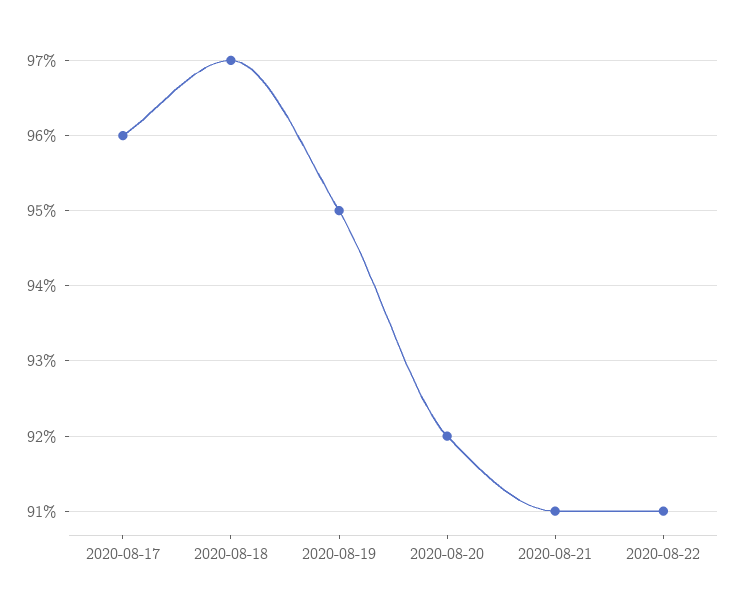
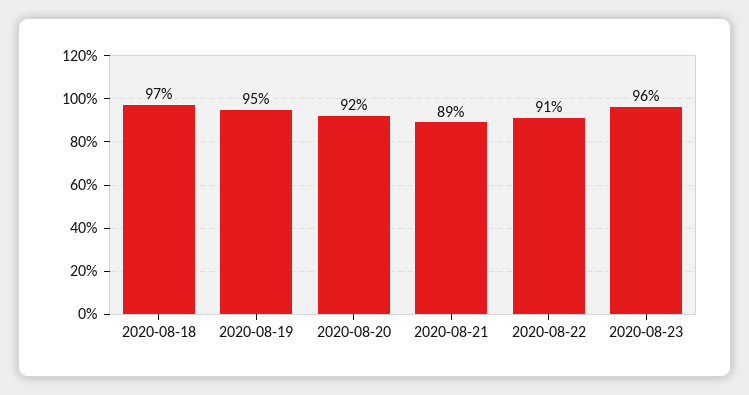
2020-08-17: 96 -> none
2020-08-21: 91 -> 89
2020-08-23: none -> 96

